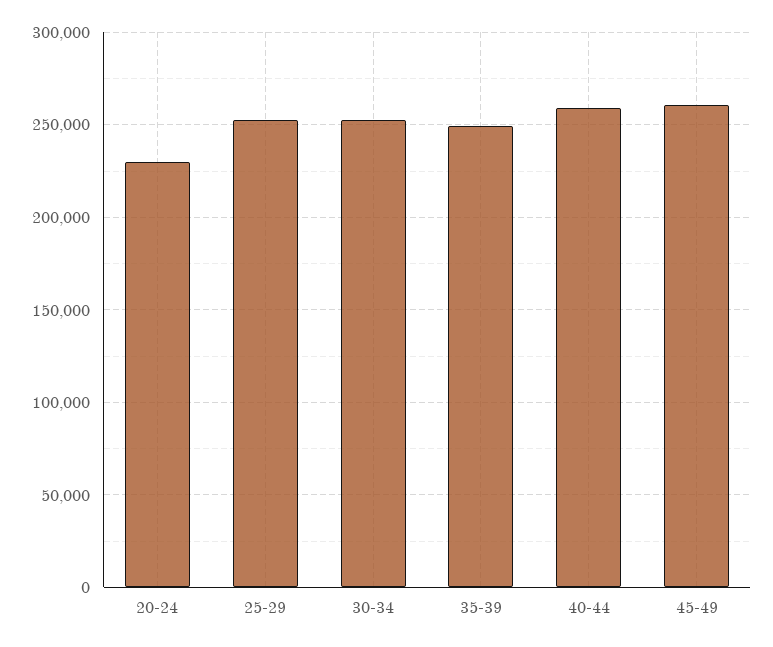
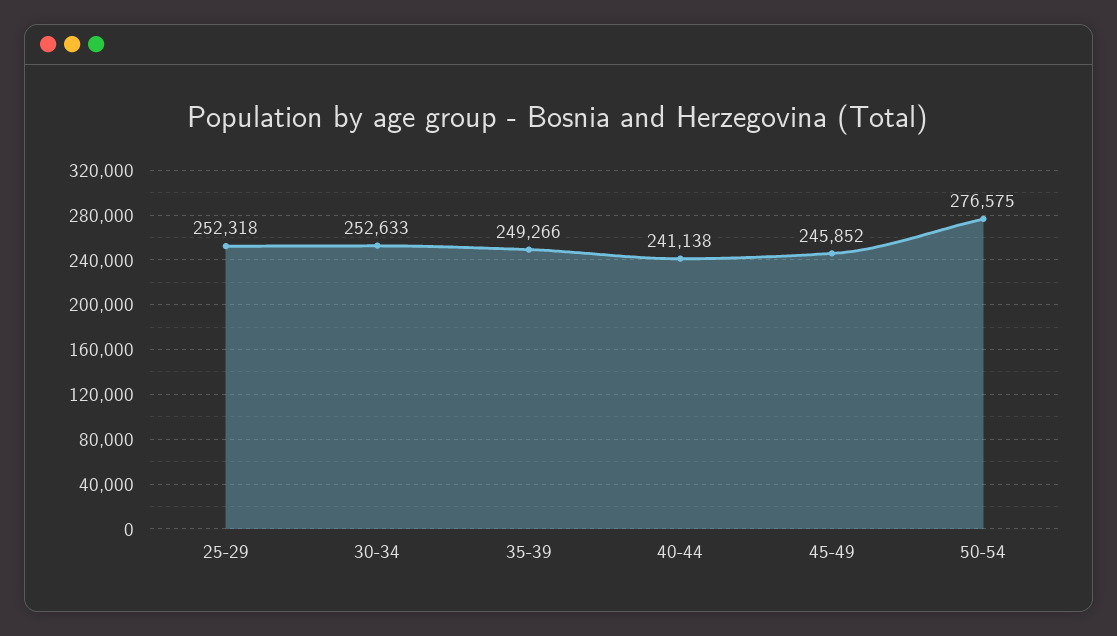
20-24: 230000 -> none
40-44: 260000 -> 241138
45-49: 260000 -> 245852
50-54: none -> 276575

